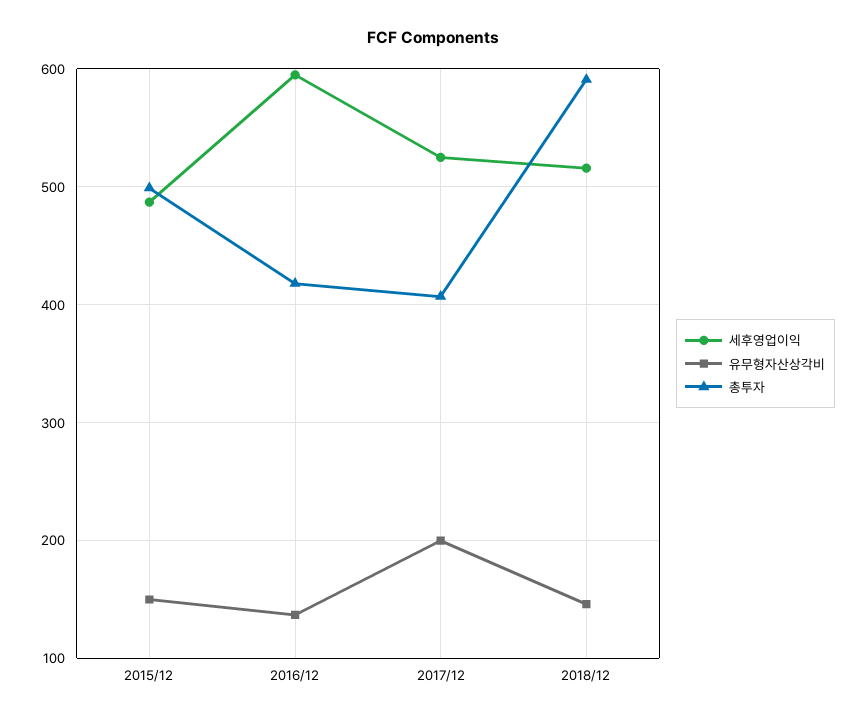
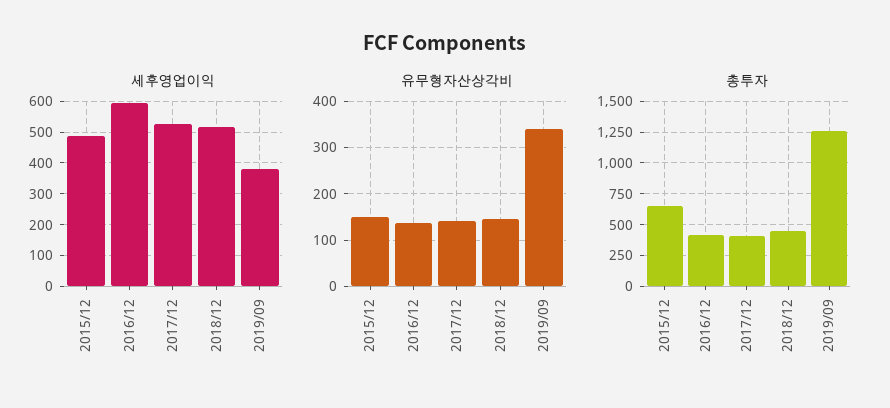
총투자, 2015/12: 500 -> 650
유무형자산상각비, 2017/12: 200 -> 140
총투자, 2018/12: 590 -> 450
세후영업이익, 2019/09: none -> 380
유무형자산상각비, 2019/09: none -> 340
총투자, 2019/09: none -> 1250

